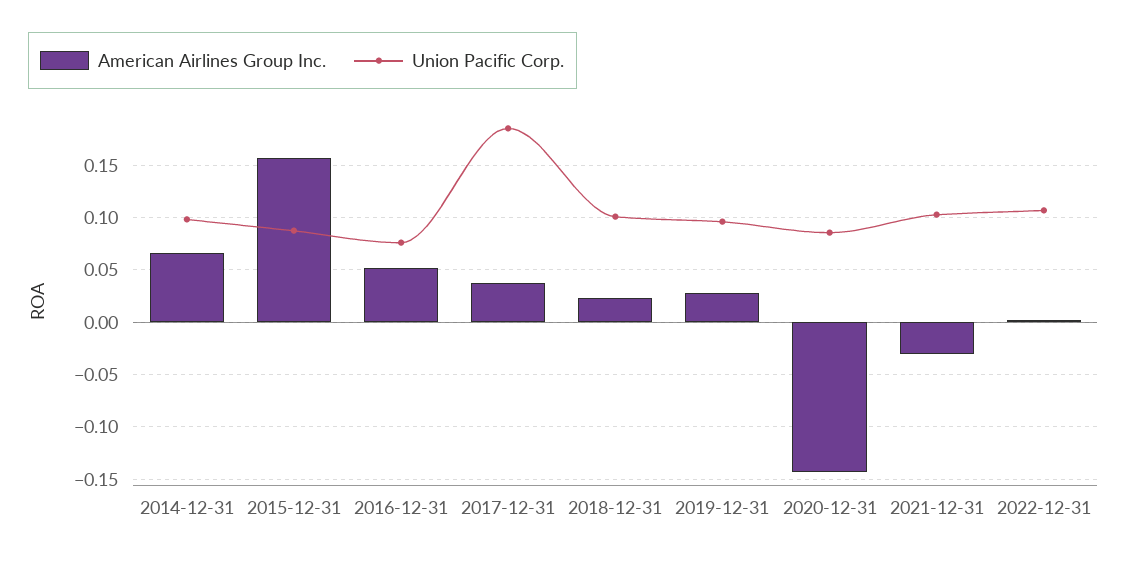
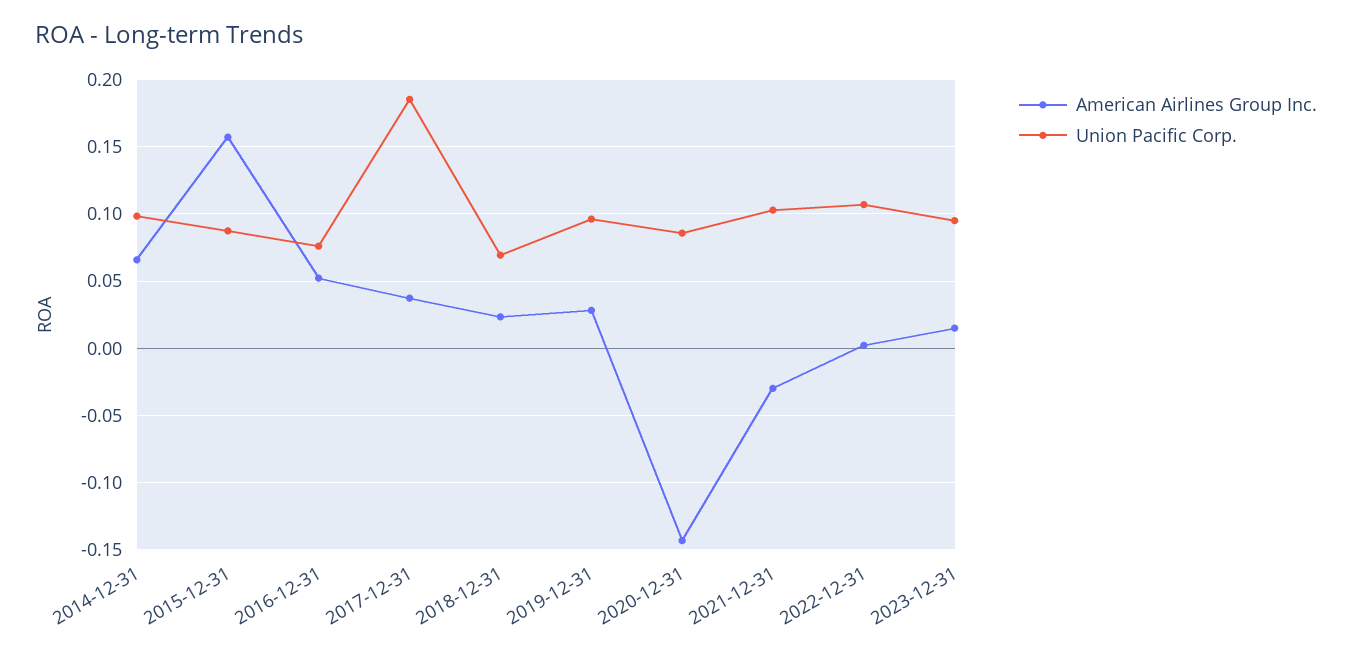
Union Pacific Corp., 2018-12-31: 0.1 -> 0.07
American Airlines Group Inc., 2023-12-31: none -> 0.015
Union Pacific Corp., 2023-12-31: none -> 0.095

